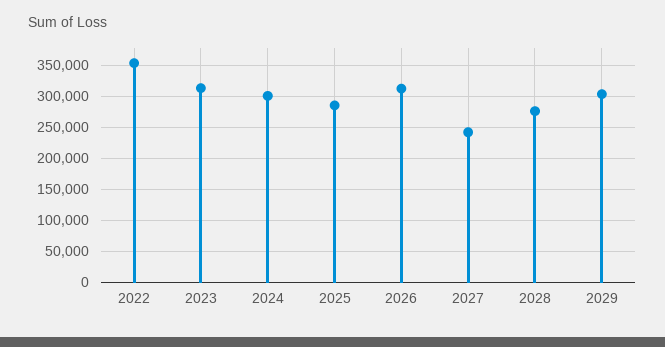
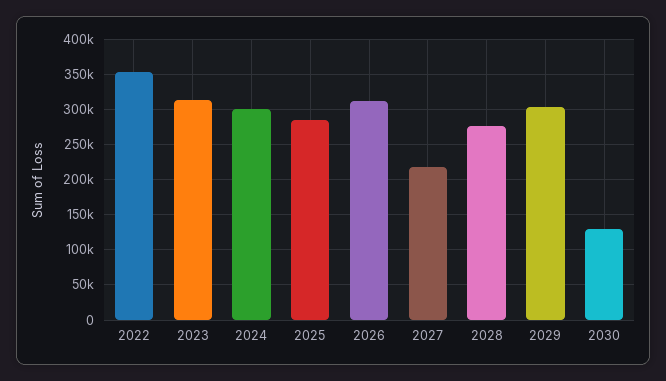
2027: 240000 -> 220000
2030: none -> 130000

